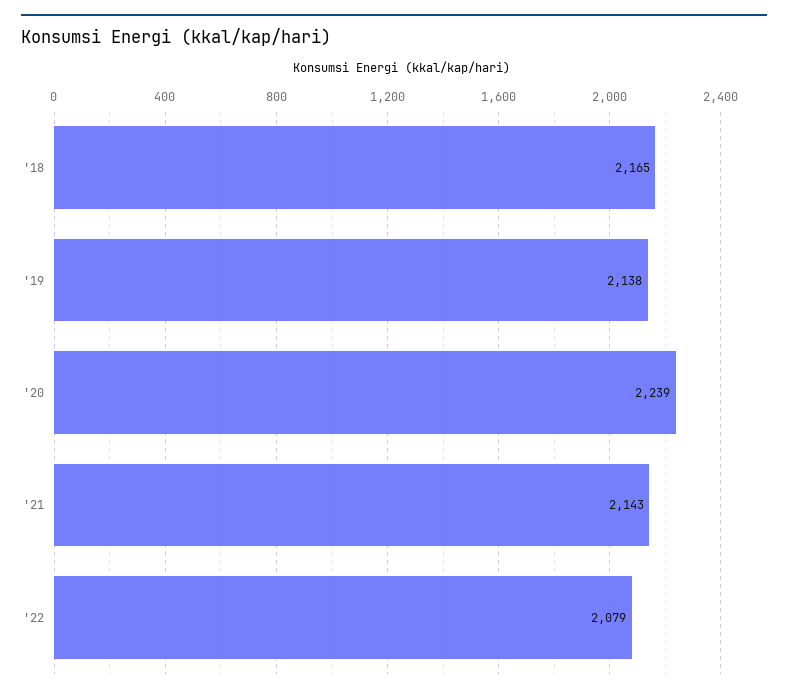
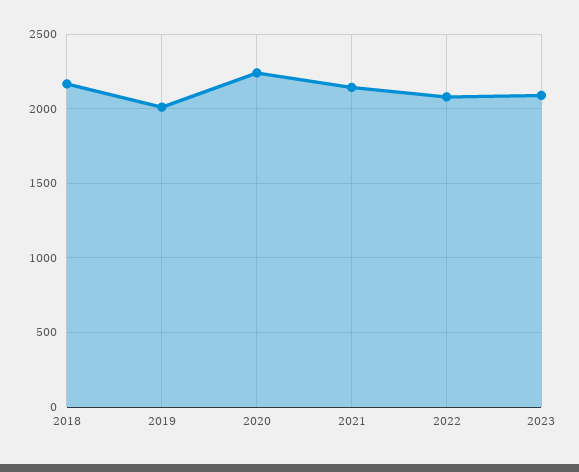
'19: 2138 -> 2000
2023: none -> 2100

